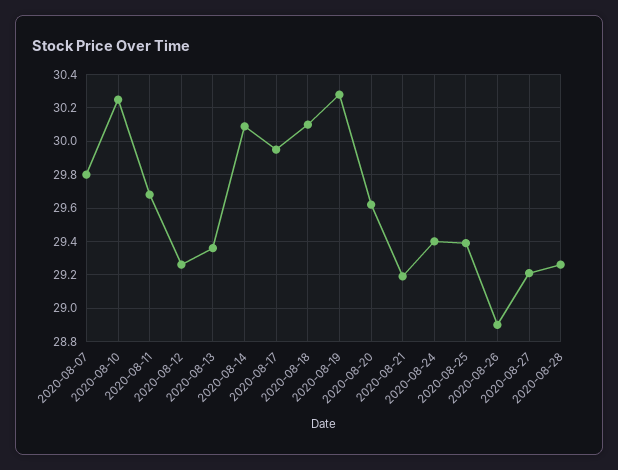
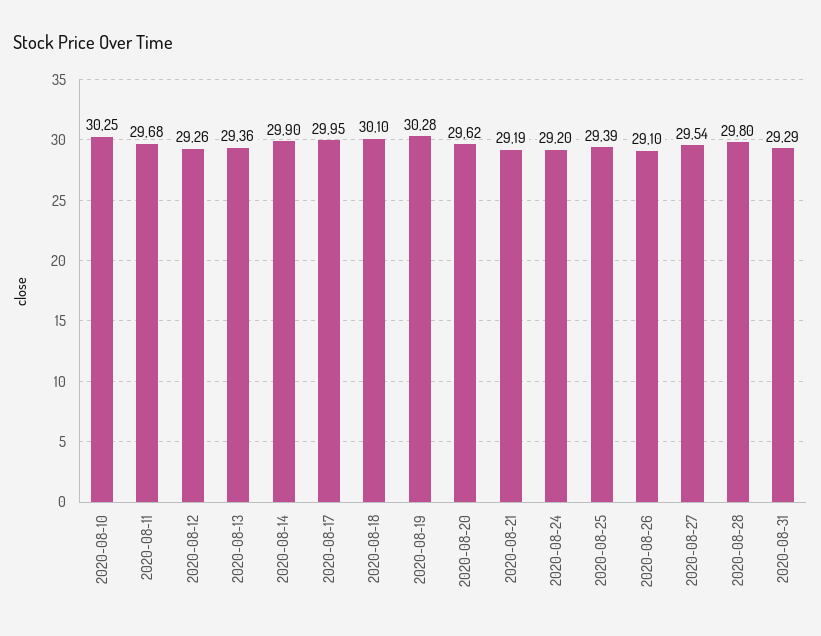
2020-08-07: 29.8 -> none
2020-08-14: 30.1 -> 29.9
2020-08-24: 29.4 -> 29.2
2020-08-26: 28.9 -> 29.1
2020-08-27: 29.2 -> 29.54
2020-08-28: 29.25 -> 29.8
2020-08-31: none -> 29.29

